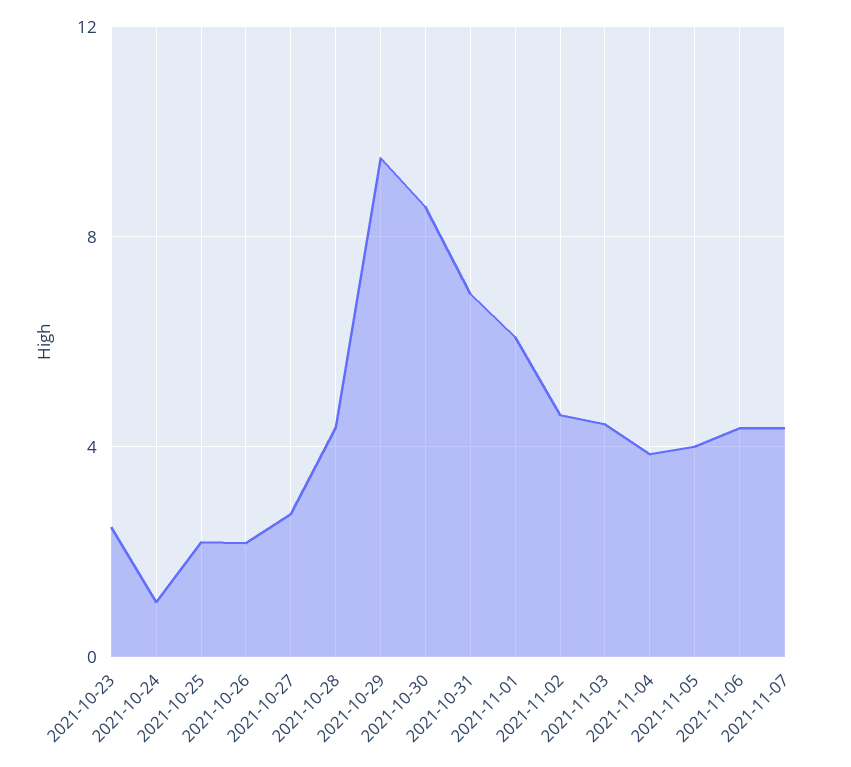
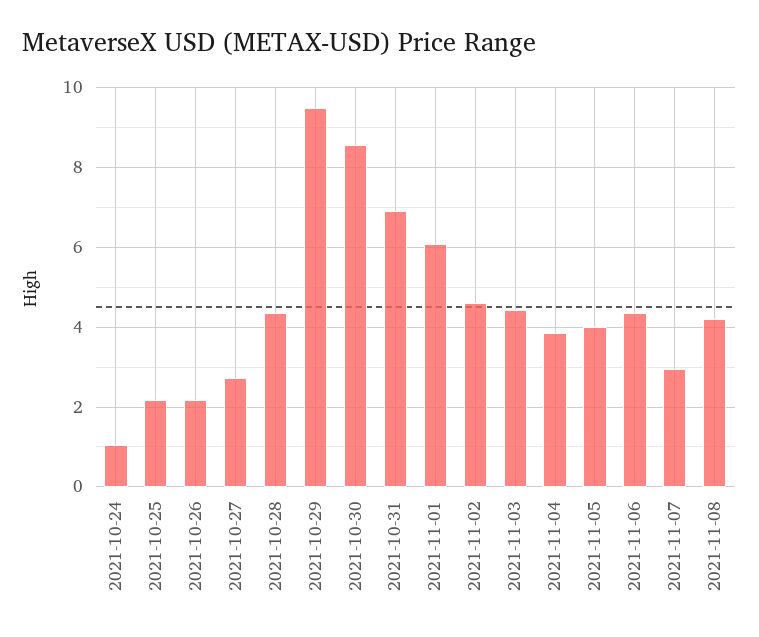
2021-10-23: 2.5 -> none
2021-11-07: 4.5 -> 3
2021-11-08: none -> 4.2

